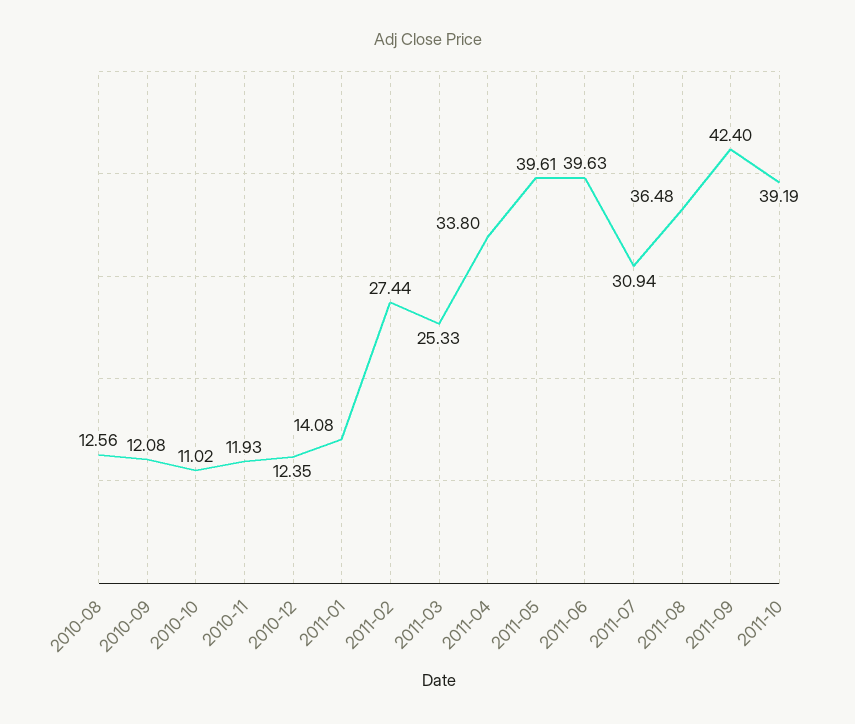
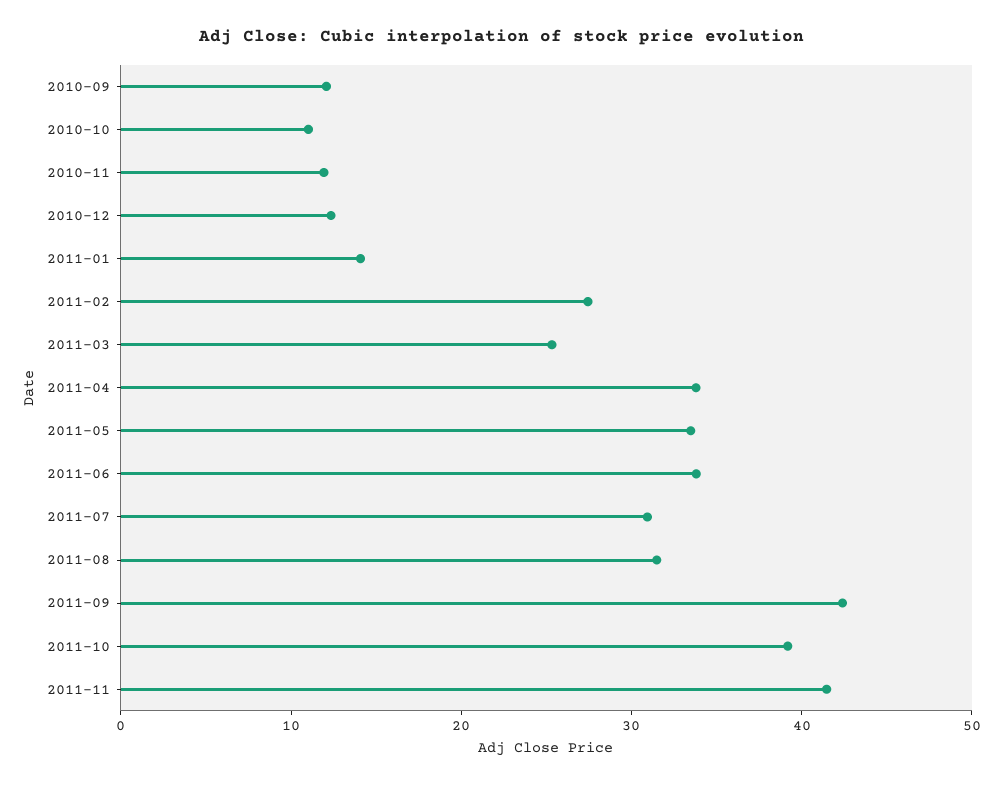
2010-08: 12.56 -> none
2011-05: 39.61 -> 34
2011-06: 39.63 -> 34
2011-08: 36.48 -> 32
2011-11: none -> 42

